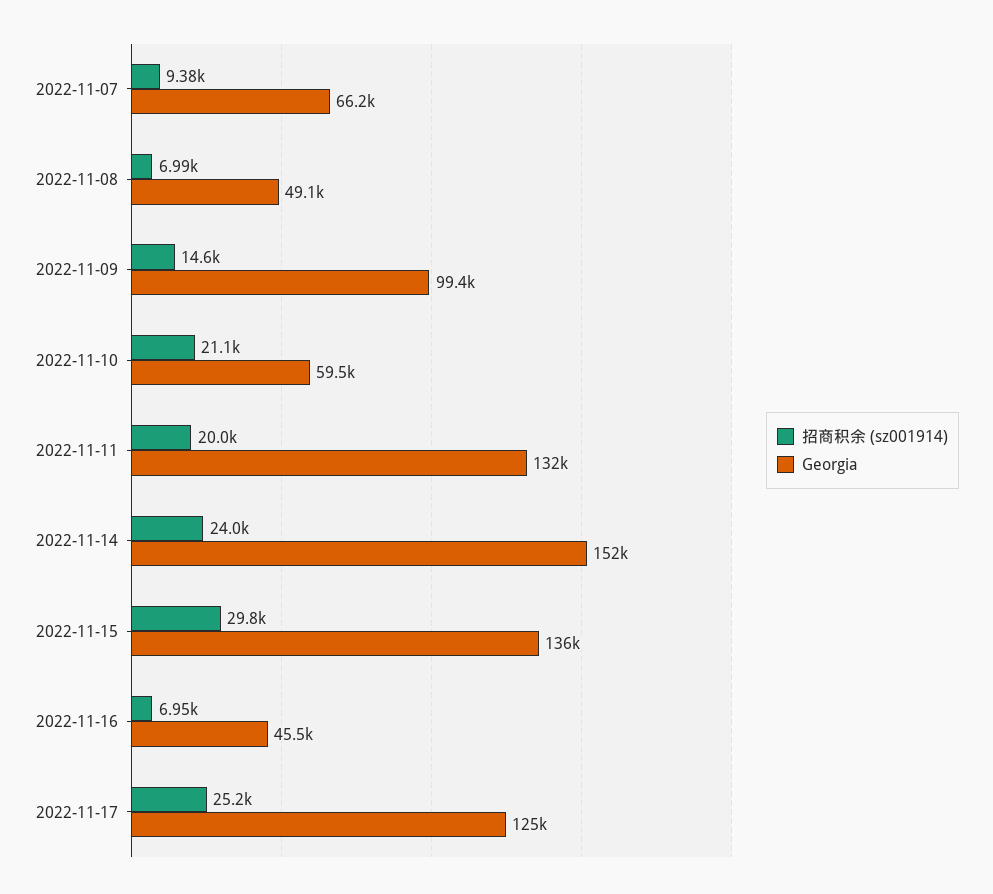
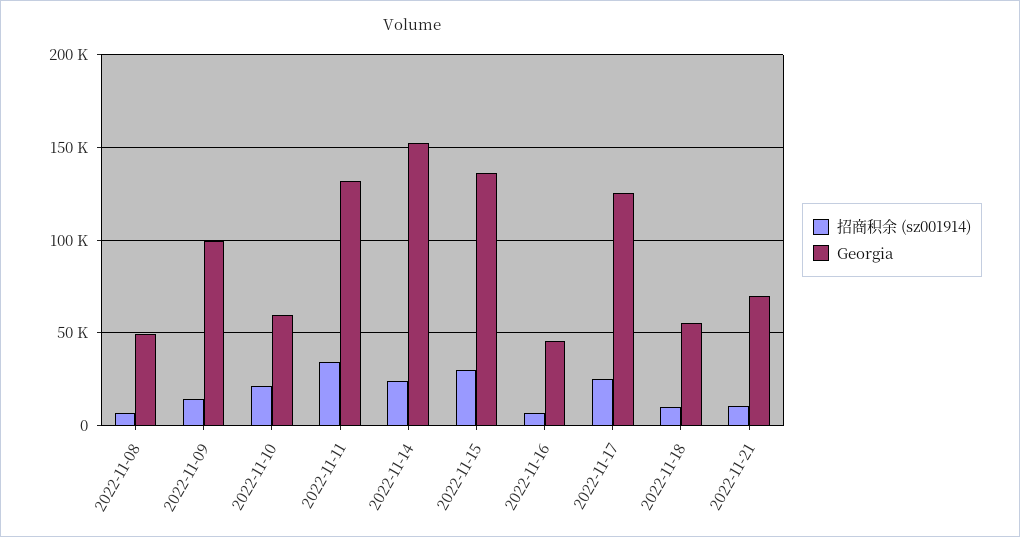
招商积余 (sz001914), 2022-11-07: 9380 -> none
Georgia, 2022-11-07: 66200 -> none
招商积余 (sz001914), 2022-11-11: 20000 -> 35000
招商积余 (sz001914), 2022-11-18: none -> 10000
Georgia, 2022-11-18: none -> 55000
招商积余 (sz001914), 2022-11-21: none -> 10000
Georgia, 2022-11-21: none -> 70000

